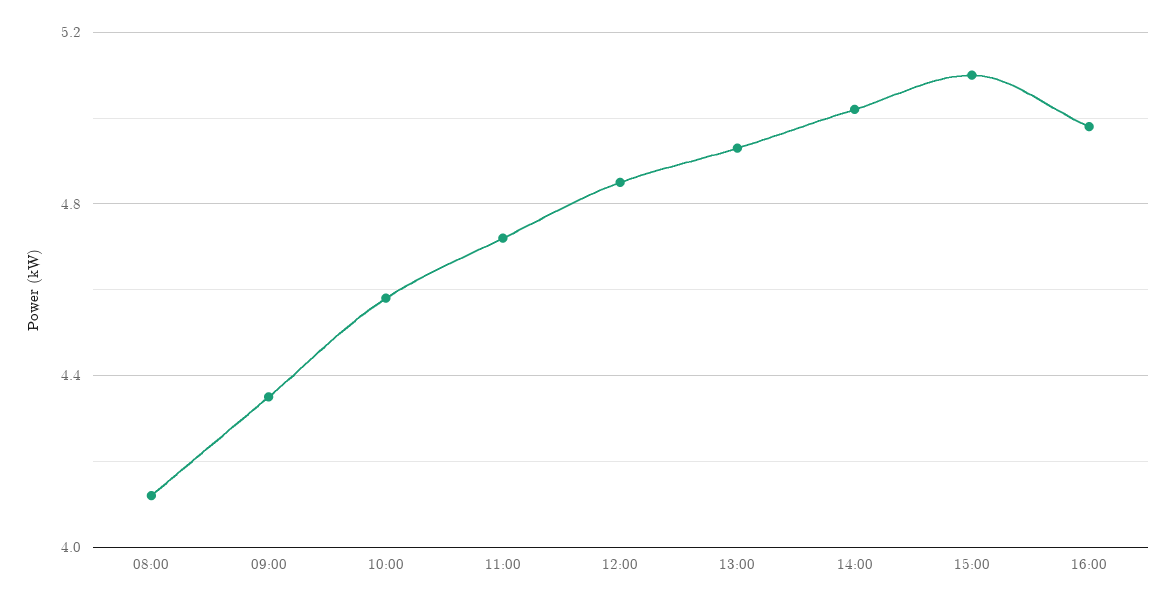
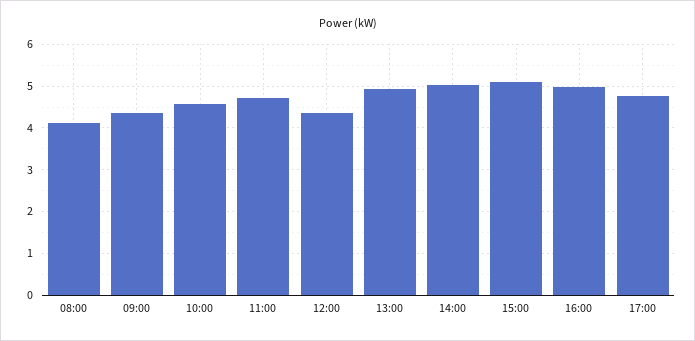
12:00: 4.85 -> 4.4
17:00: none -> 4.8

